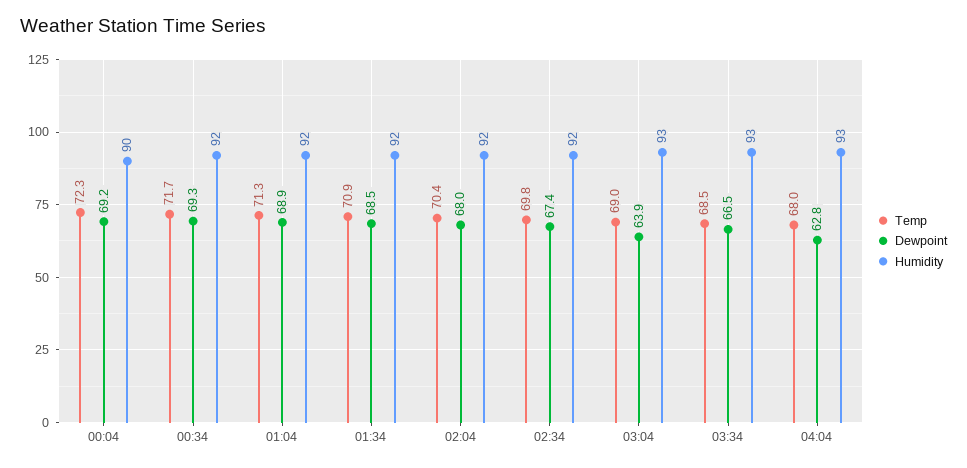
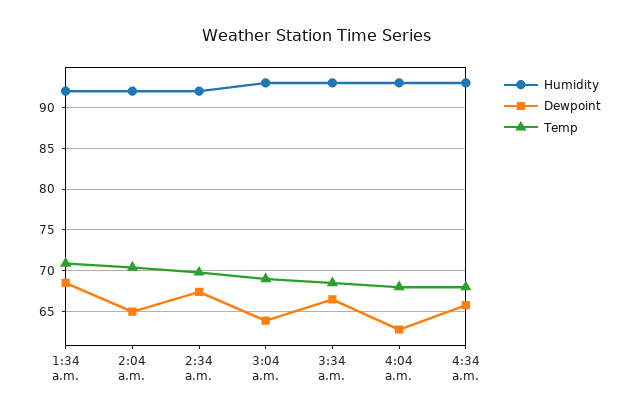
Temp, 00:04: 72.3 -> none
Dewpoint, 00:04: 69.2 -> none
Humidity, 00:04: 90 -> none
Temp, 00:34: 71.7 -> none
Dewpoint, 00:34: 69.3 -> none
Humidity, 00:34: 92 -> none
Temp, 01:04: 71.3 -> none
Dewpoint, 01:04: 68.9 -> none
Humidity, 01:04: 92 -> none
Dewpoint, 02:04: 68 -> 65
Humidity, 4:34 a.m.: none -> 93
Dewpoint, 4:34 a.m.: none -> 66
Temp, 4:34 a.m.: none -> 68

